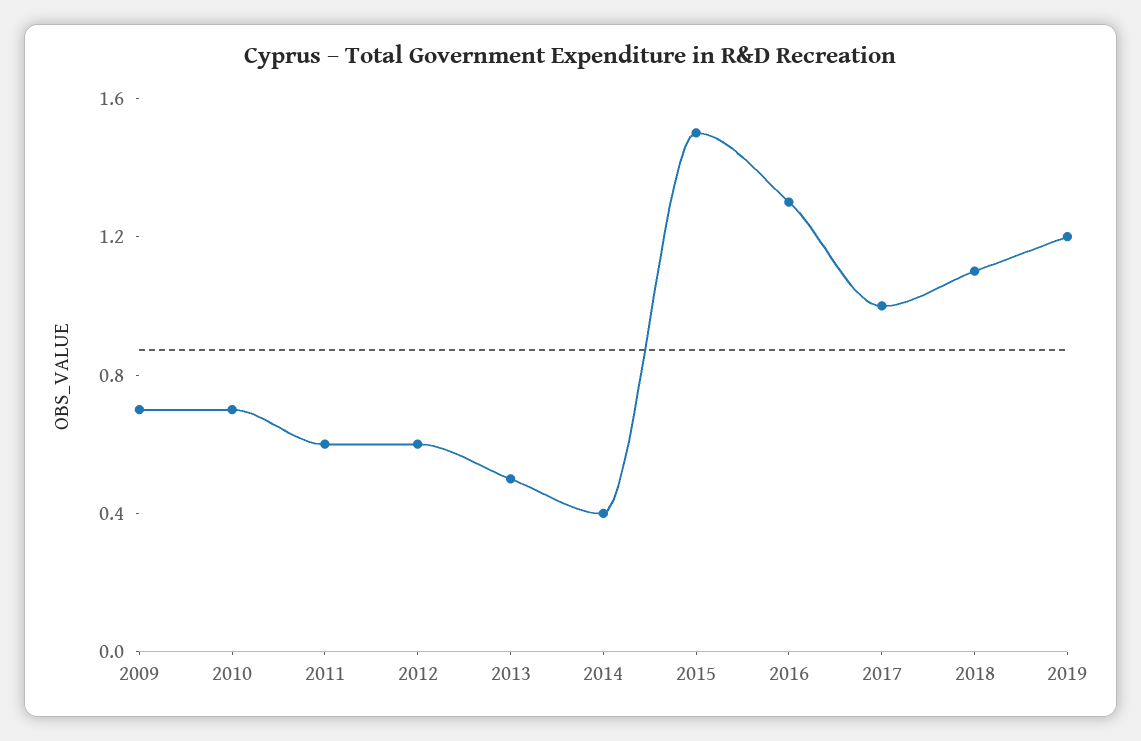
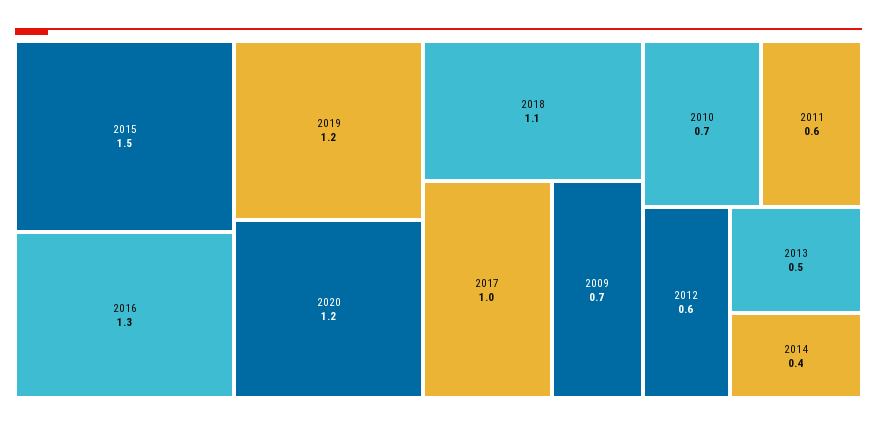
2020: none -> 1.2

